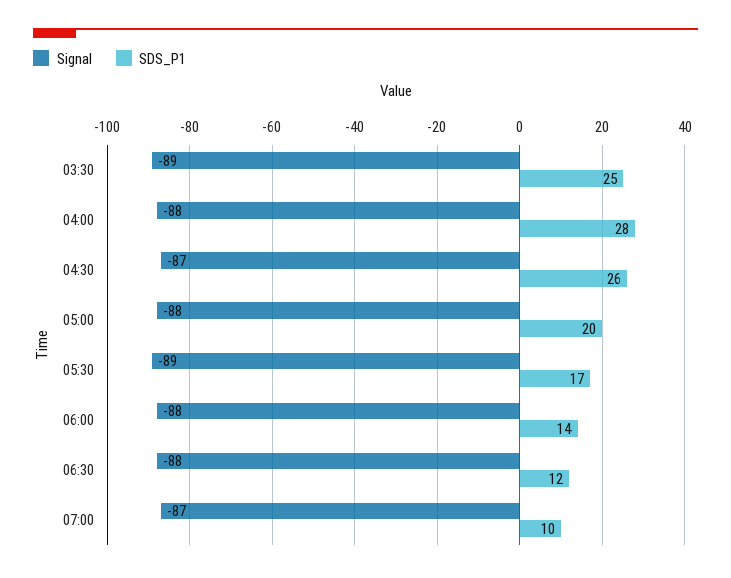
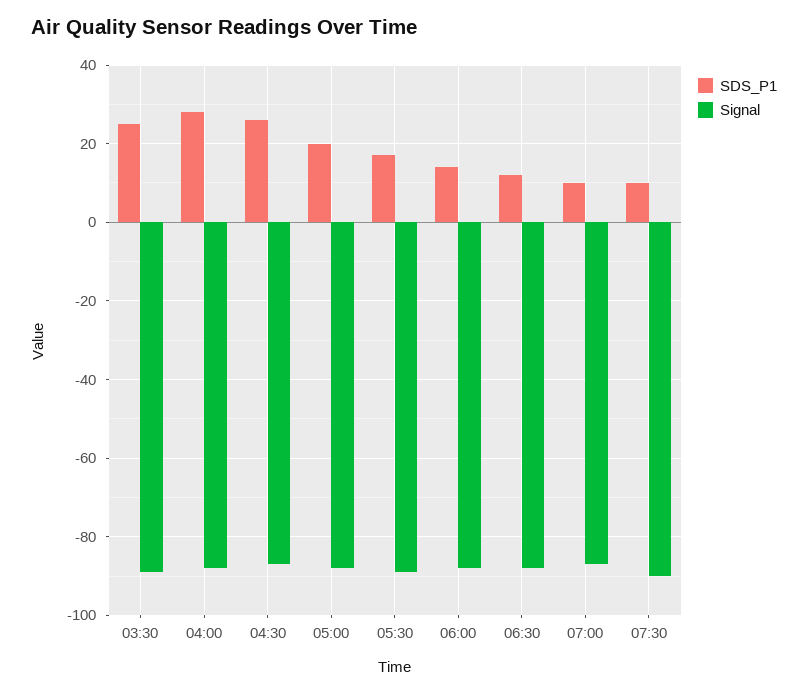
SDS_P1, 07:30: none -> 10
Signal, 07:30: none -> -90

